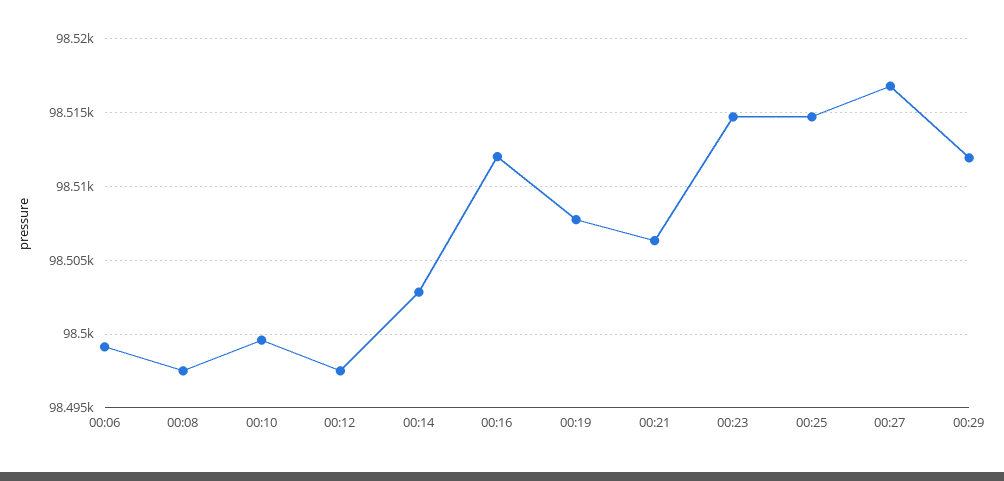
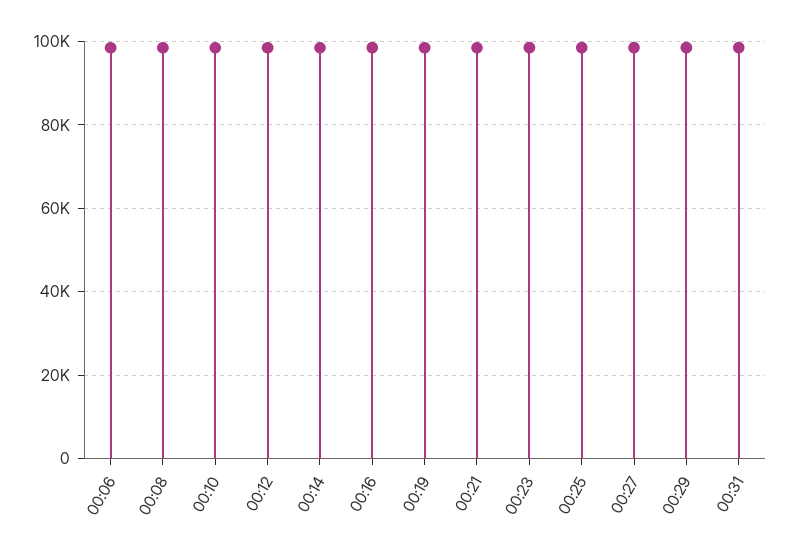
00:31: none -> 98000

